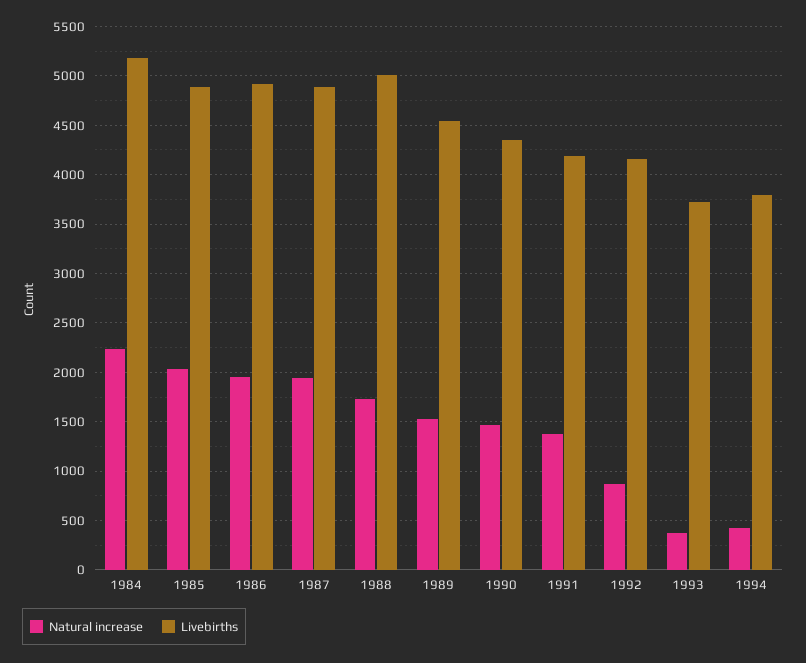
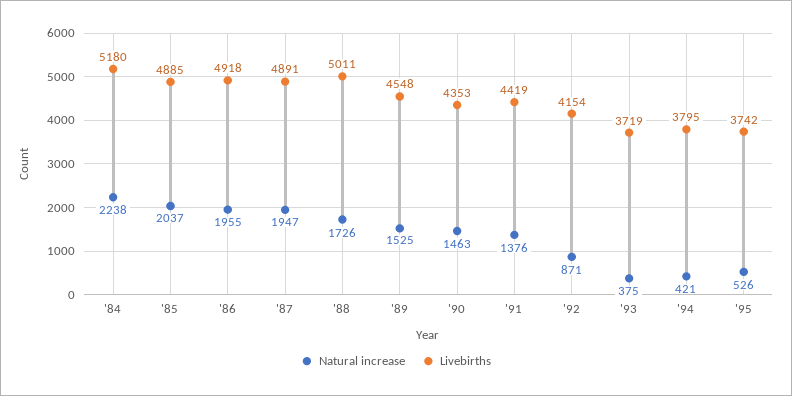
Livebirths, 1991: 4200 -> 4419
Natural increase, '95: none -> 526
Livebirths, '95: none -> 3742

